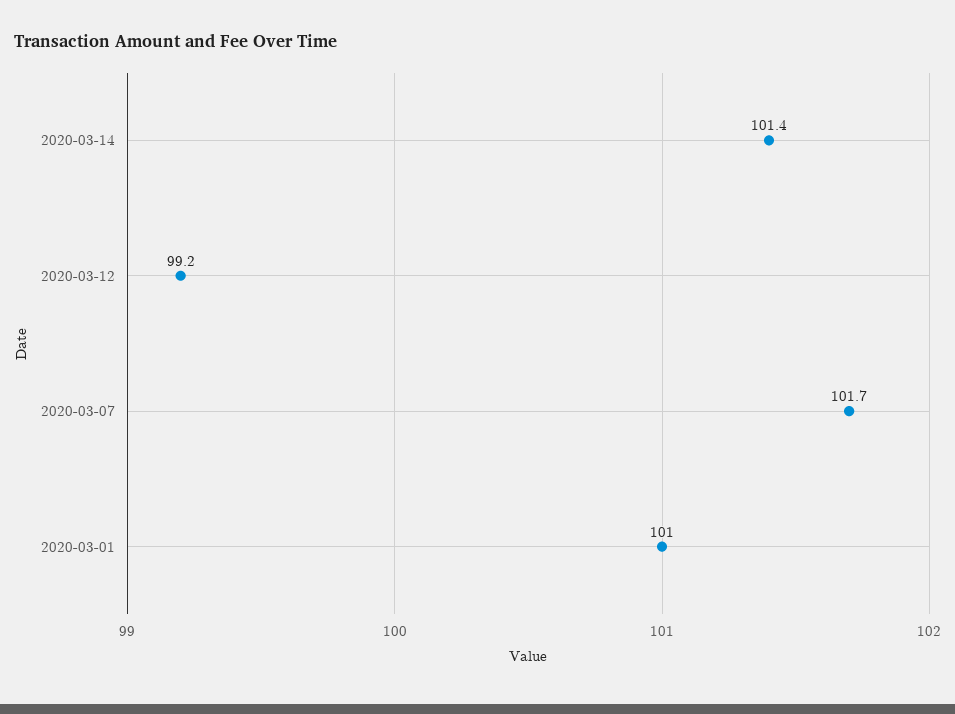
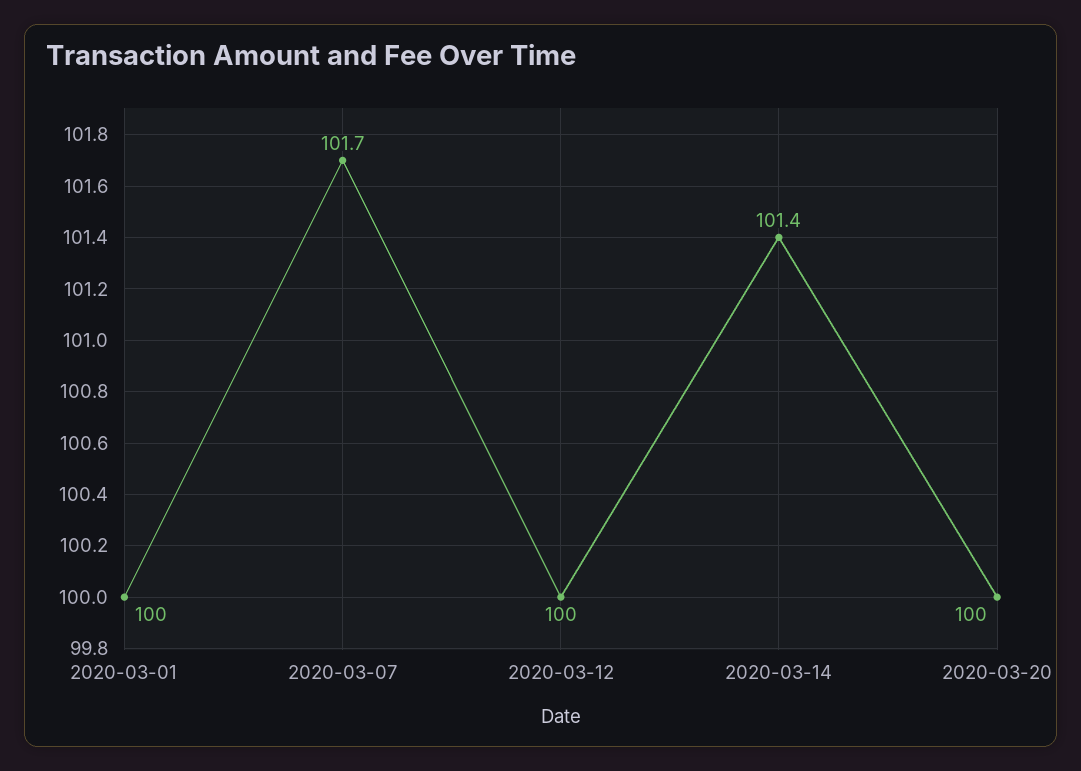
2020-03-12: 99.2 -> 100
2020-03-01: 101 -> 100
2020-03-20: none -> 100

